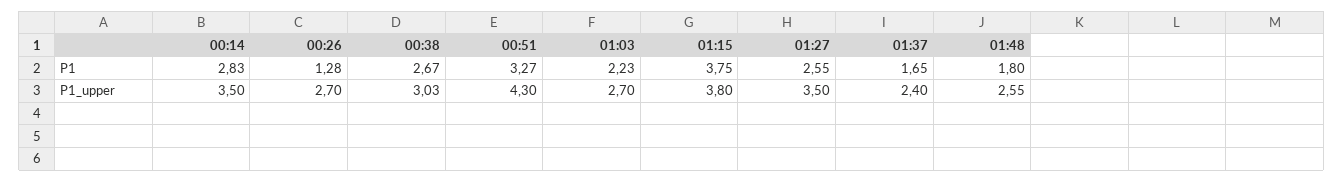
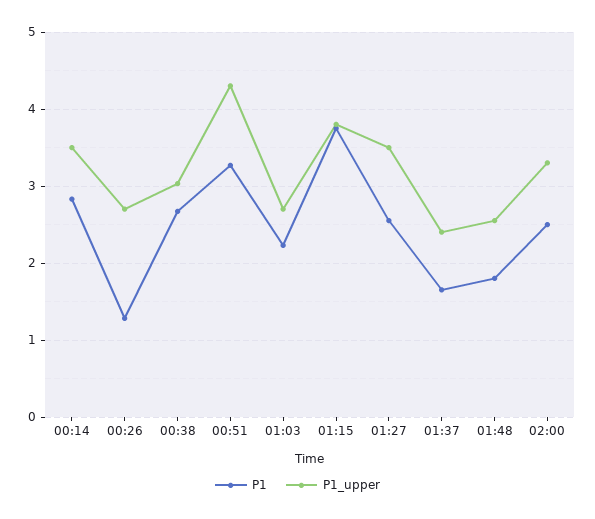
P1, 02:00: none -> 2.5
P1_upper, 02:00: none -> 3.3

